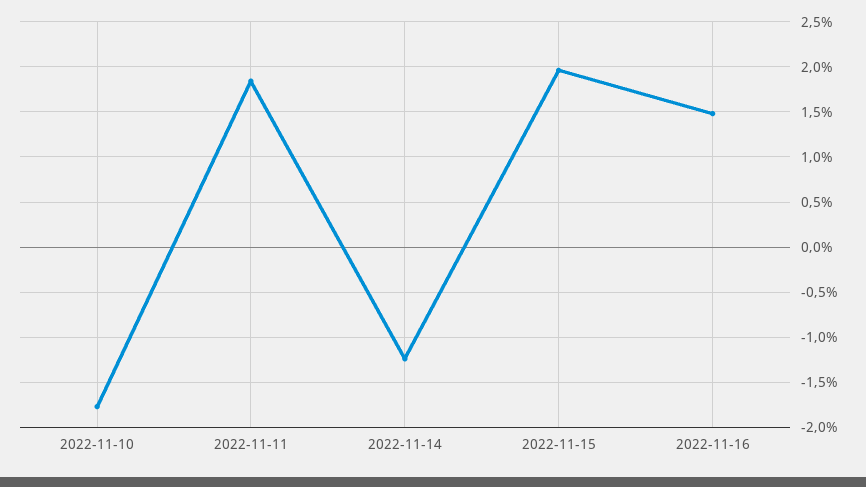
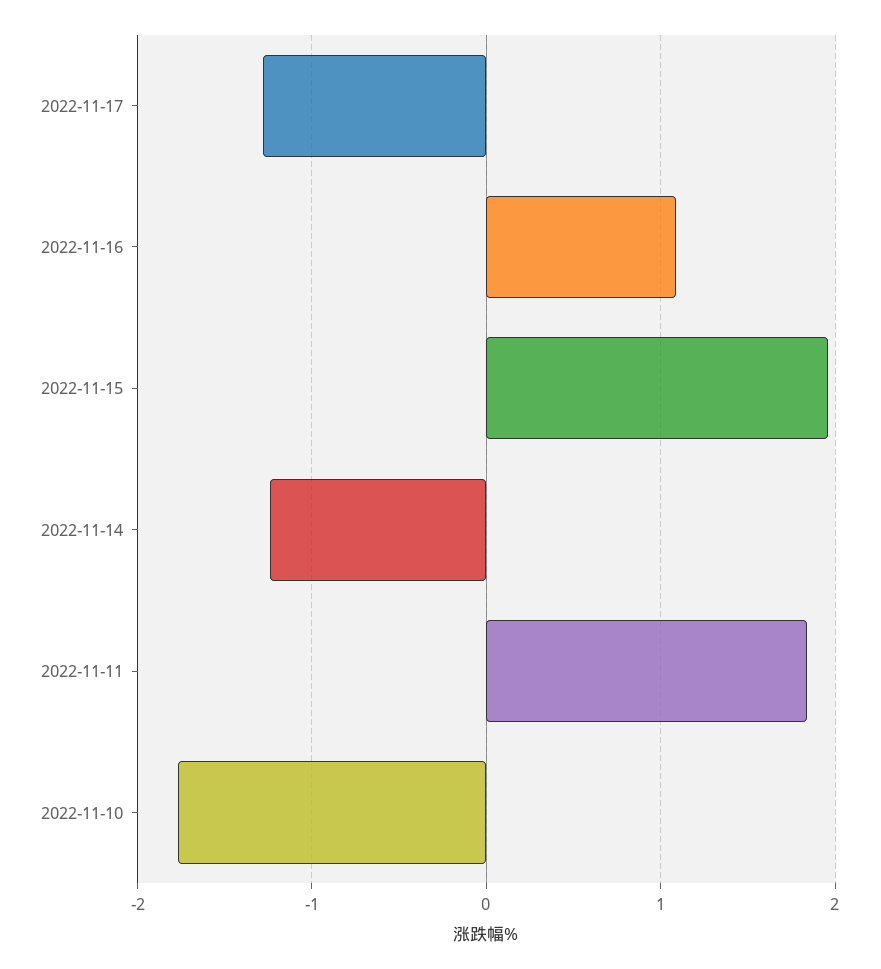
2022-11-16: 1.5 -> 1.1
2022-11-17: none -> -1.3

